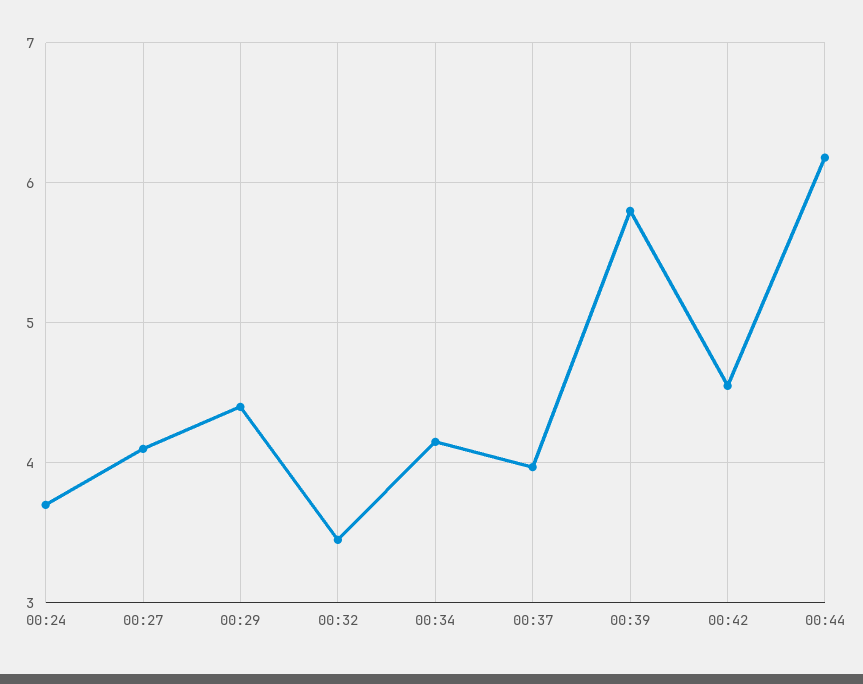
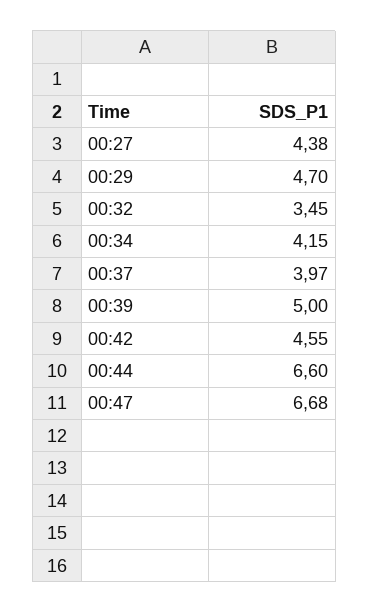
00:24: 3.7 -> none
00:27: 4.1 -> 4.38
00:29: 4.4 -> 4.7
00:39: 5.8 -> 5
00:44: 6.2 -> 6.6
00:47: none -> 6.68

